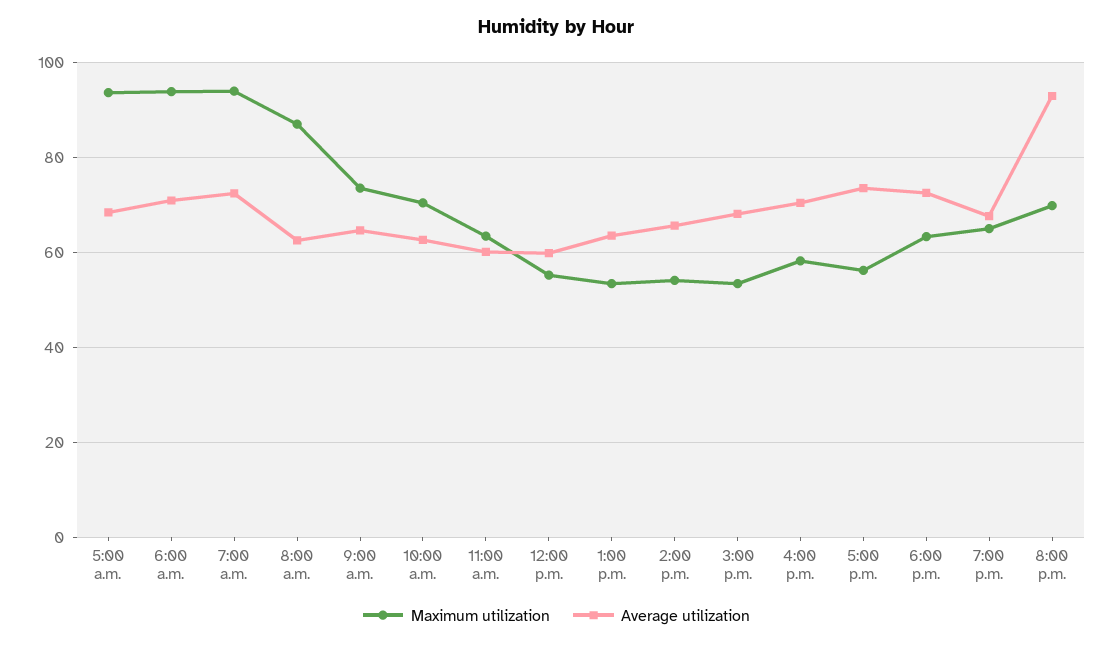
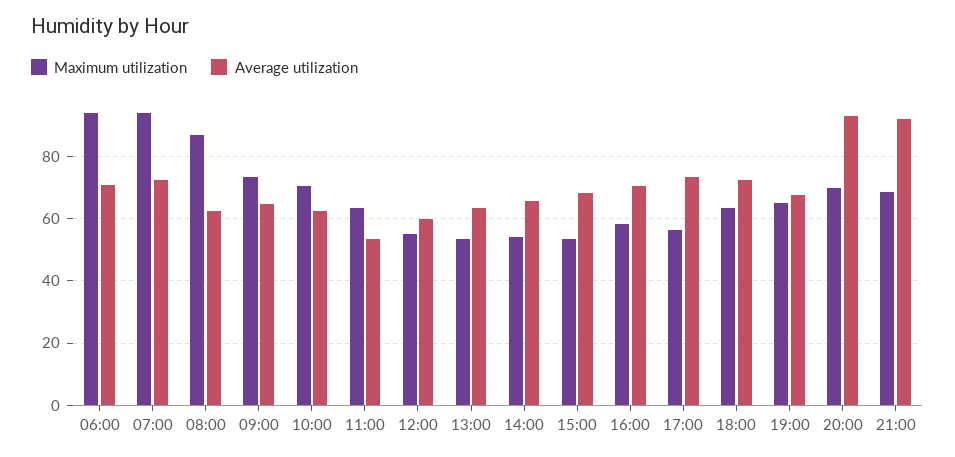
Maximum utilization, 5:00 a.m.: 94 -> none
Average utilization, 5:00 a.m.: 68 -> none
Average utilization, 11:00 a.m.: 60 -> 54
Maximum utilization, 21:00: none -> 68
Average utilization, 21:00: none -> 92

